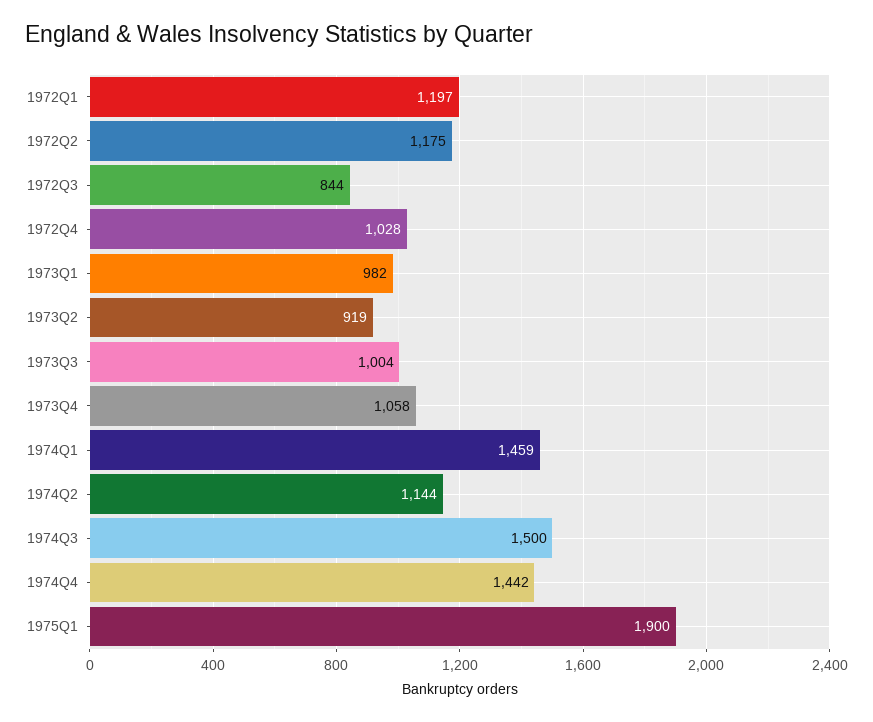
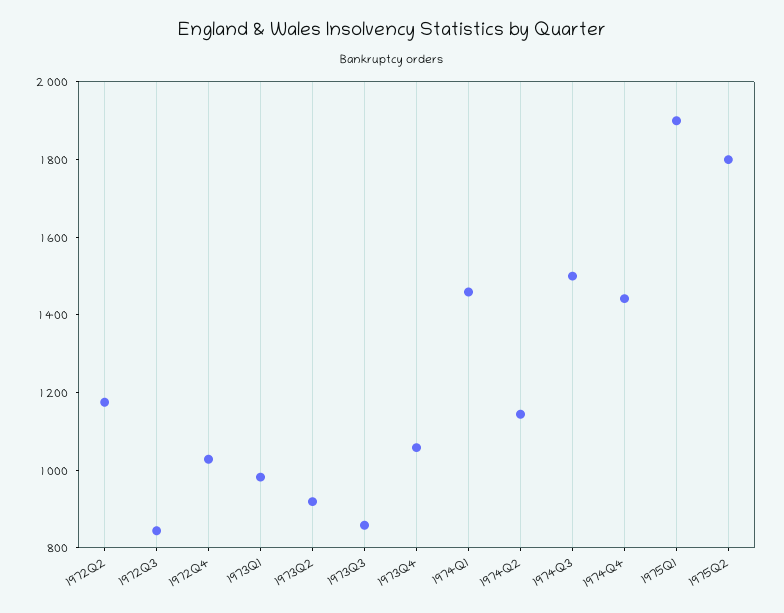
1972Q1: 1197 -> none
1973Q3: 1004 -> 850
1975Q2: none -> 1800

